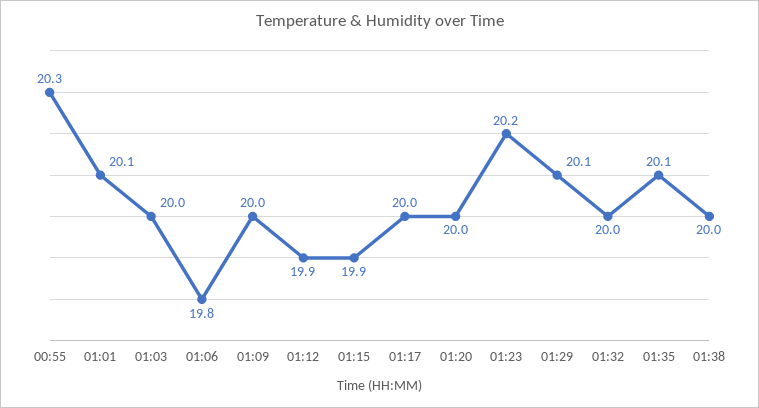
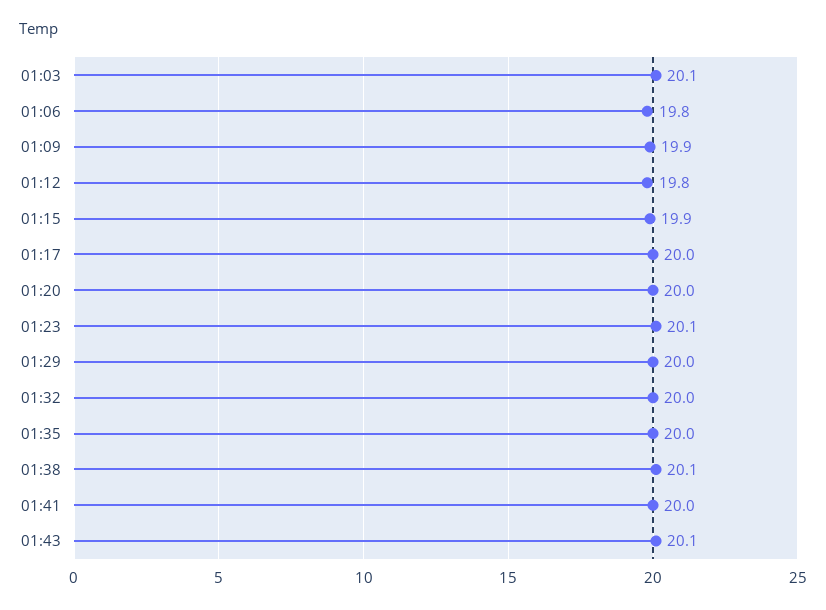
00:55: 20.3 -> none
01:01: 20.1 -> none
01:03: 20 -> 20.1
01:09: 20 -> 19.9
01:12: 19.9 -> 19.8
01:23: 20.2 -> 20.1
01:29: 20.1 -> 20
01:35: 20.1 -> 20
01:38: 20 -> 20.1
01:41: none -> 20
01:43: none -> 20.1

